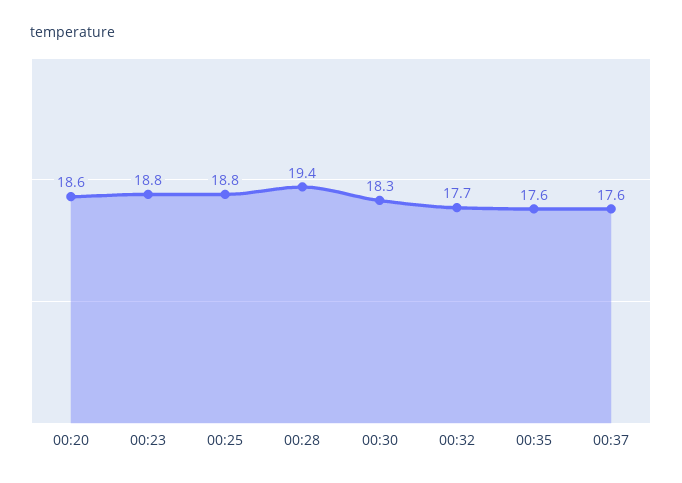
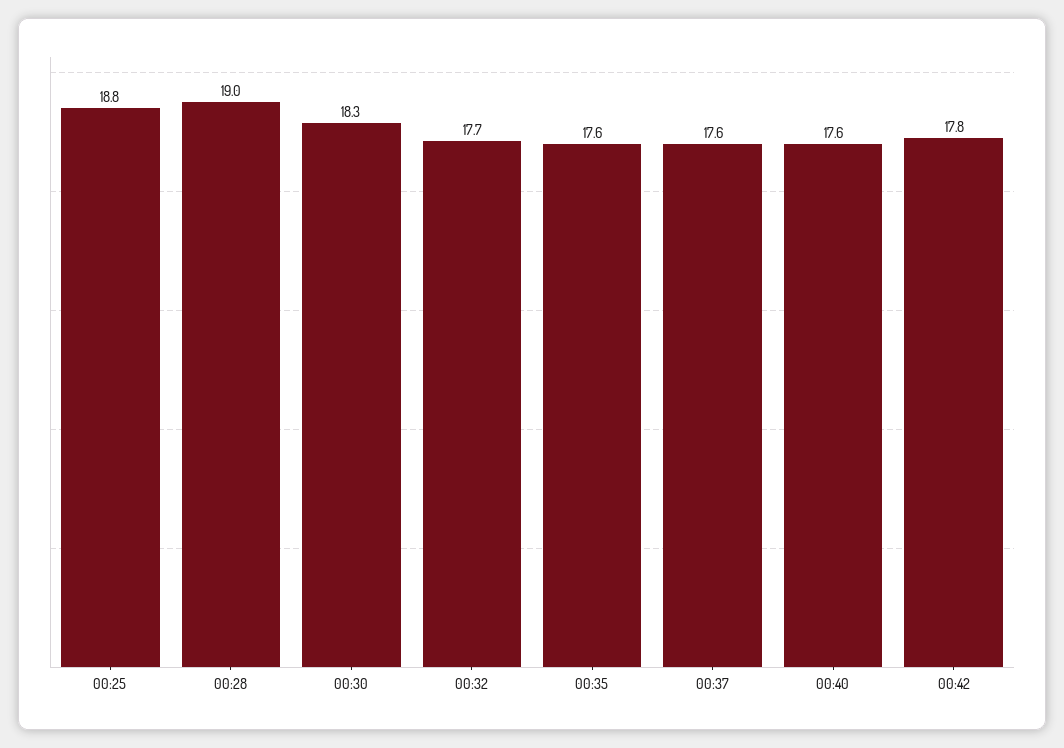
00:20: 18.6 -> none
00:23: 18.8 -> none
00:28: 19.4 -> 19
00:40: none -> 17.6
00:42: none -> 17.8

